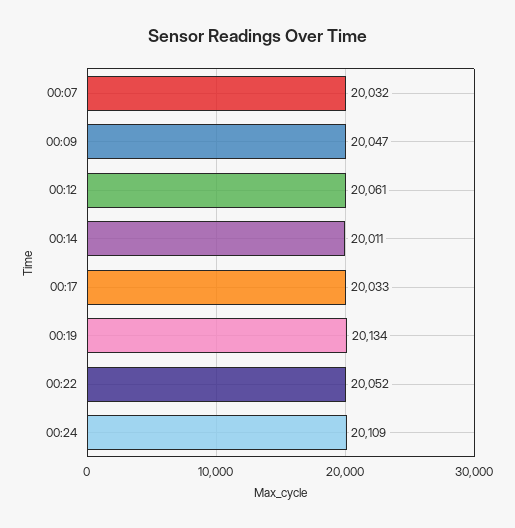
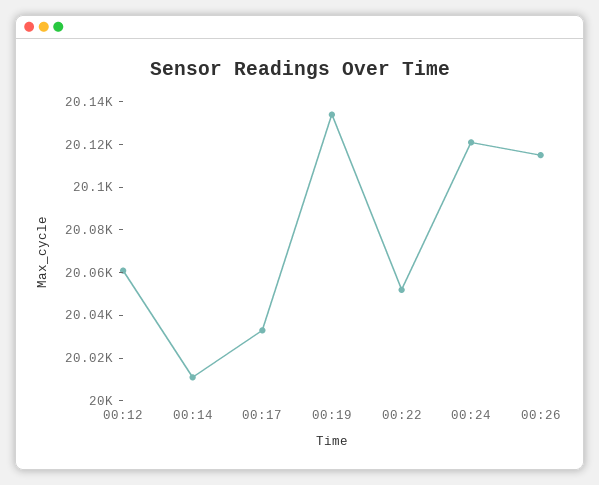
00:07: 20032 -> none
00:09: 20047 -> none
00:24: 20109 -> 20120
00:26: none -> 20115

